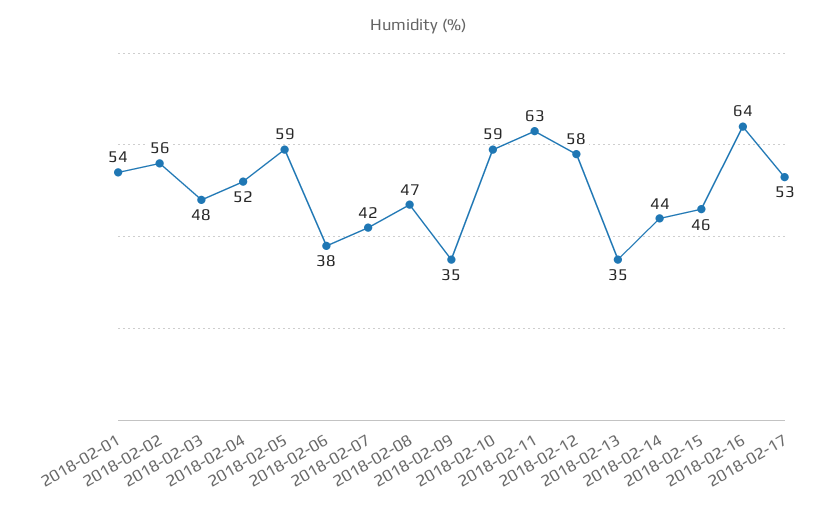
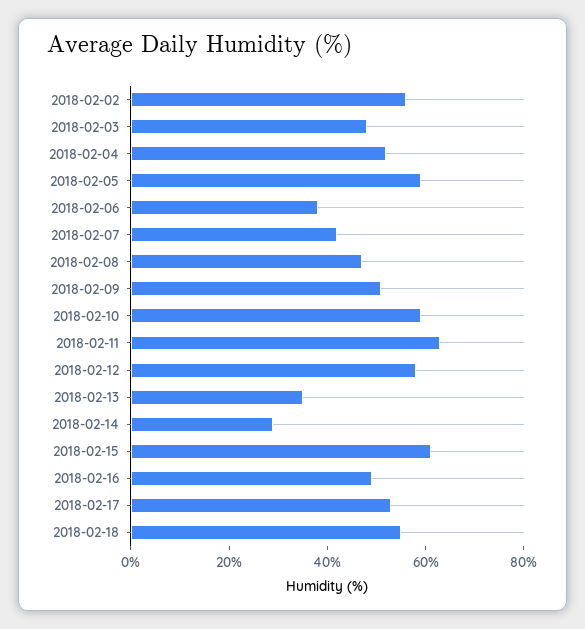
2018-02-01: 54 -> none
2018-02-09: 35 -> 50
2018-02-14: 44 -> 30
2018-02-15: 46 -> 60
2018-02-16: 64 -> 50
2018-02-18: none -> 55

